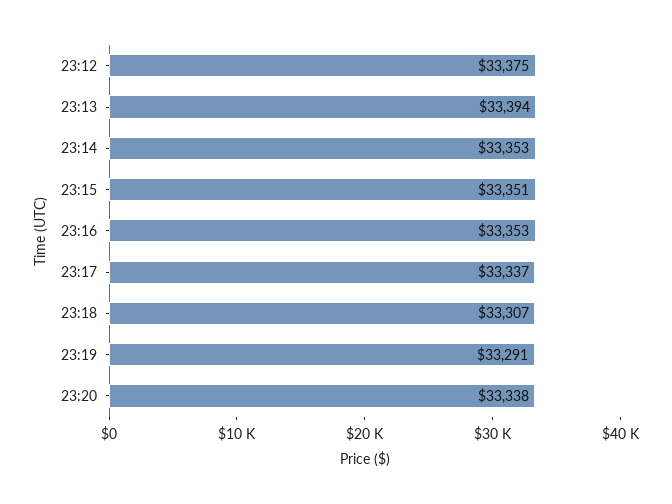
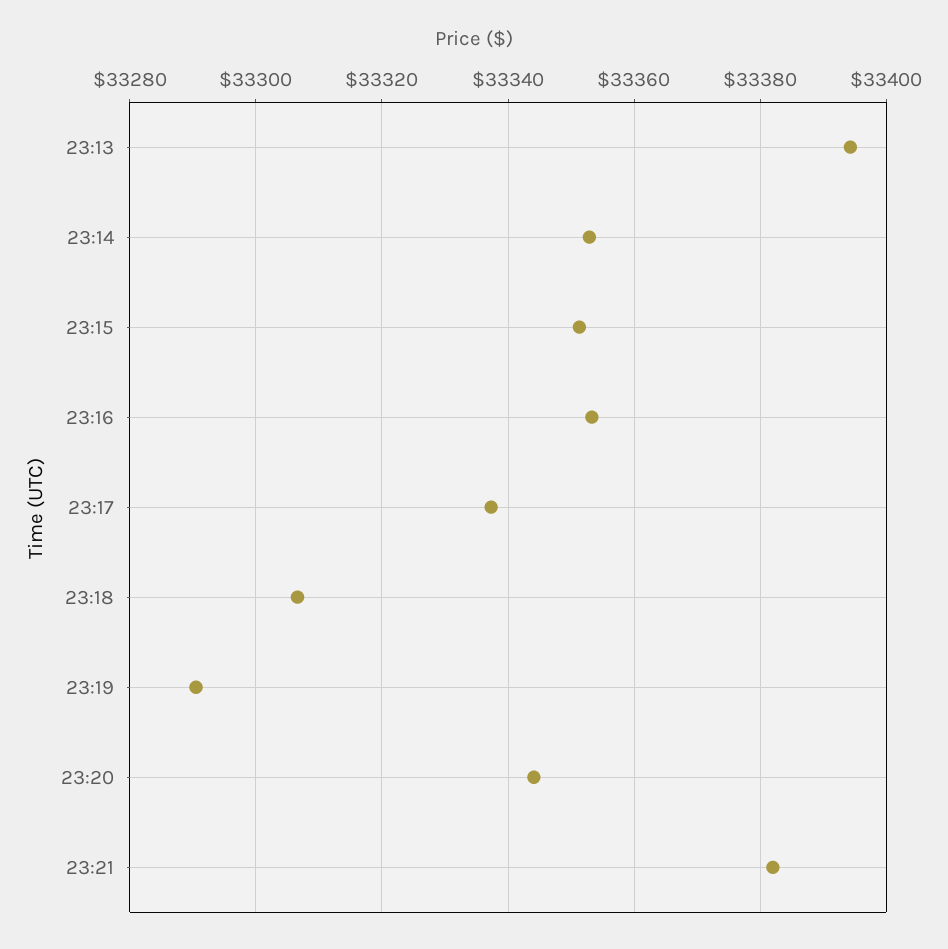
23:12: 33375 -> none
23:20: 33338 -> 33344
23:21: none -> 33382

